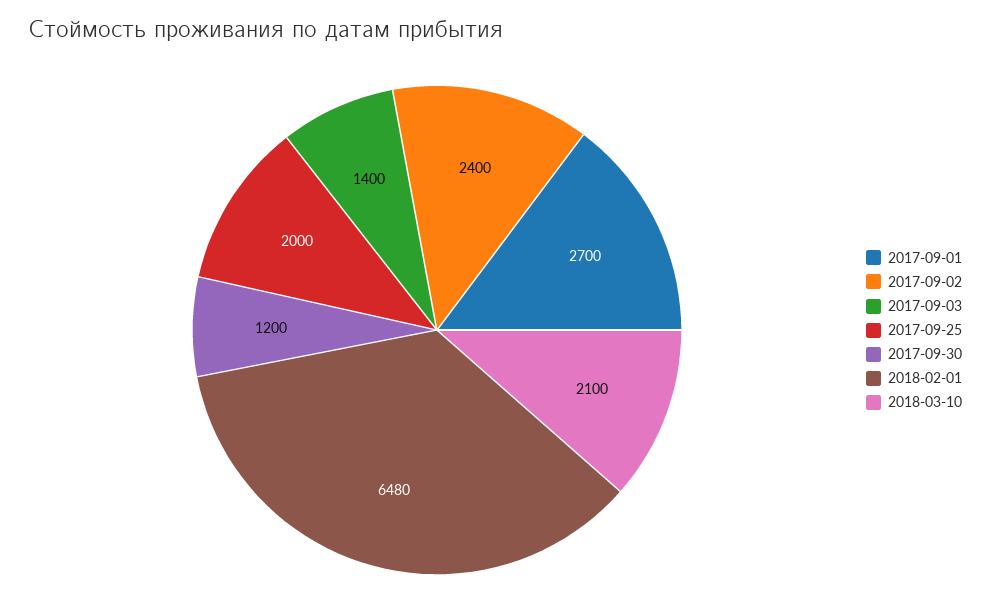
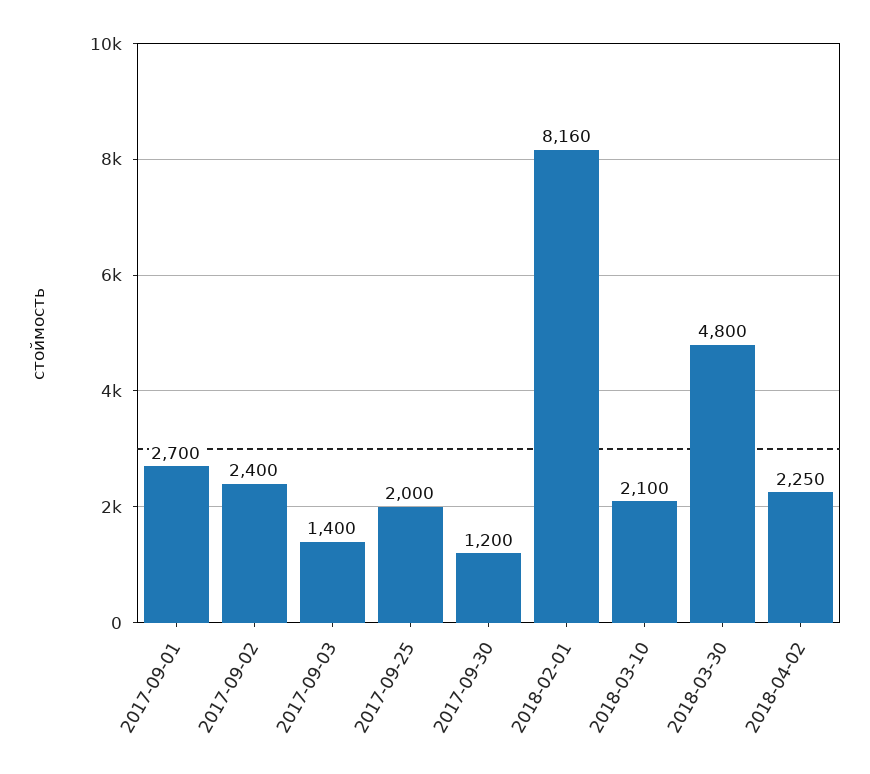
2018-02-01: 6480 -> 8160
2018-03-30: none -> 4800
2018-04-02: none -> 2250

